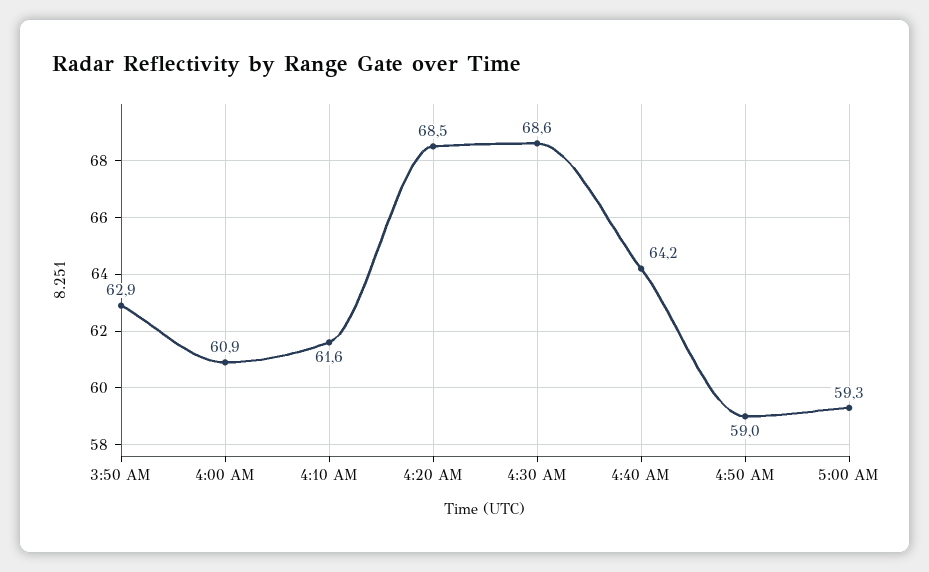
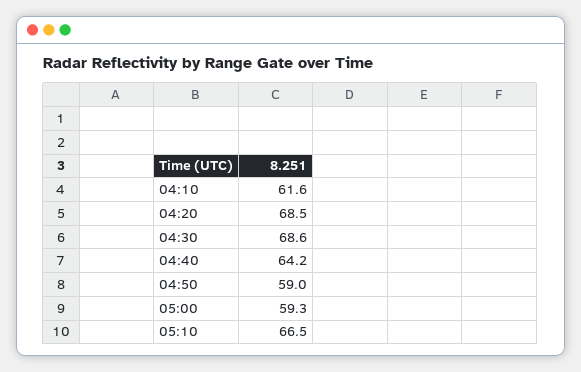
3:50 AM: 62.9 -> none
4:00 AM: 60.9 -> none
05:10: none -> 66.5

